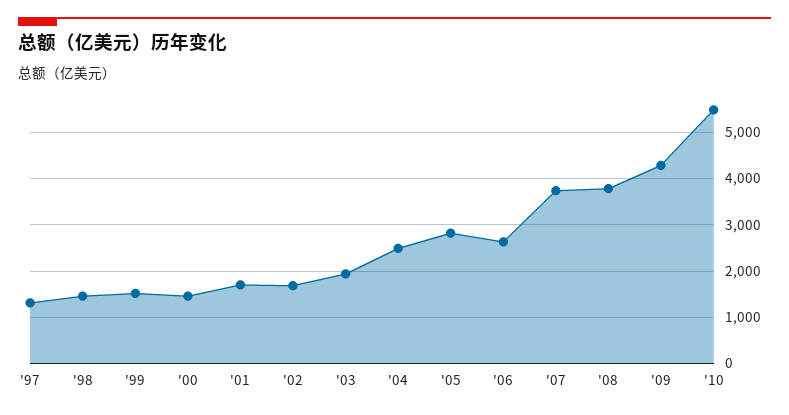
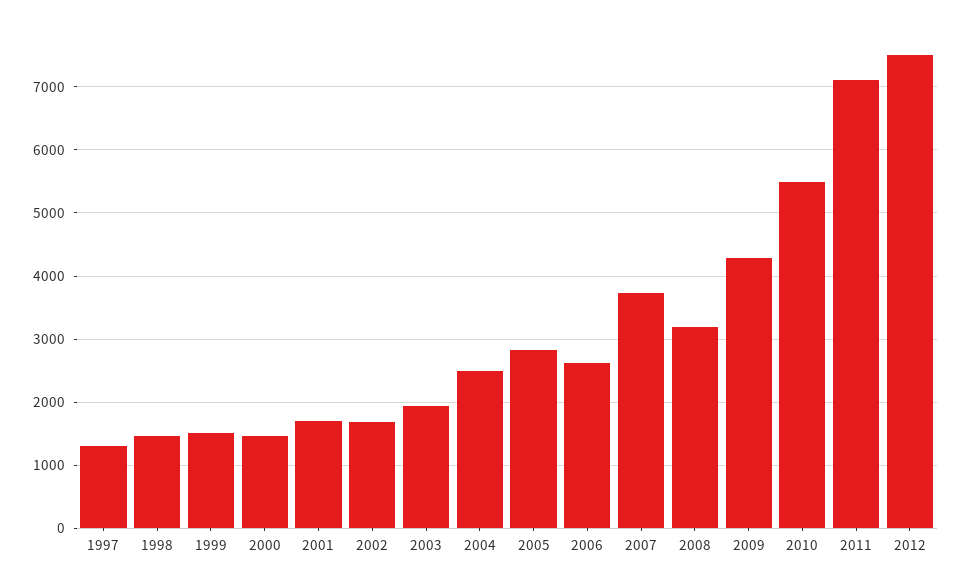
'08: 3800 -> 3200
2011: none -> 7100
2012: none -> 7500

